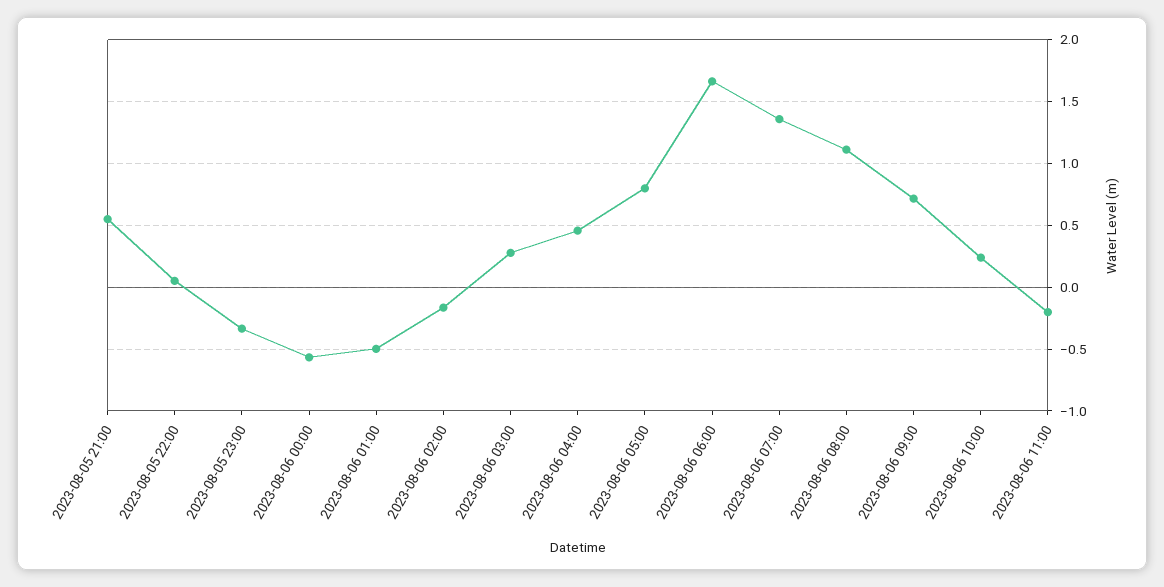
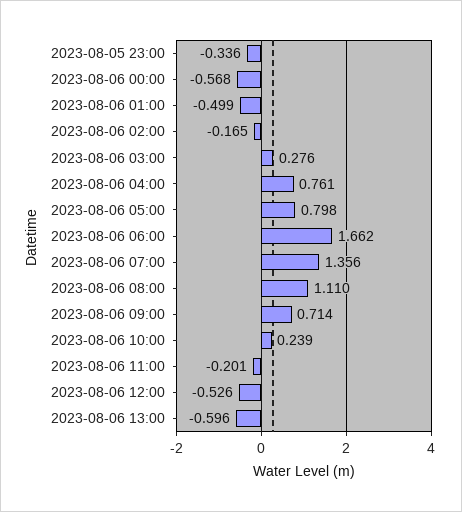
2023-08-05 21:00: 0.55 -> none
2023-08-05 22:00: 0.05 -> none
2023-08-06 04:00: 0.45 -> 0.761
2023-08-06 12:00: none -> -0.526
2023-08-06 13:00: none -> -0.596

